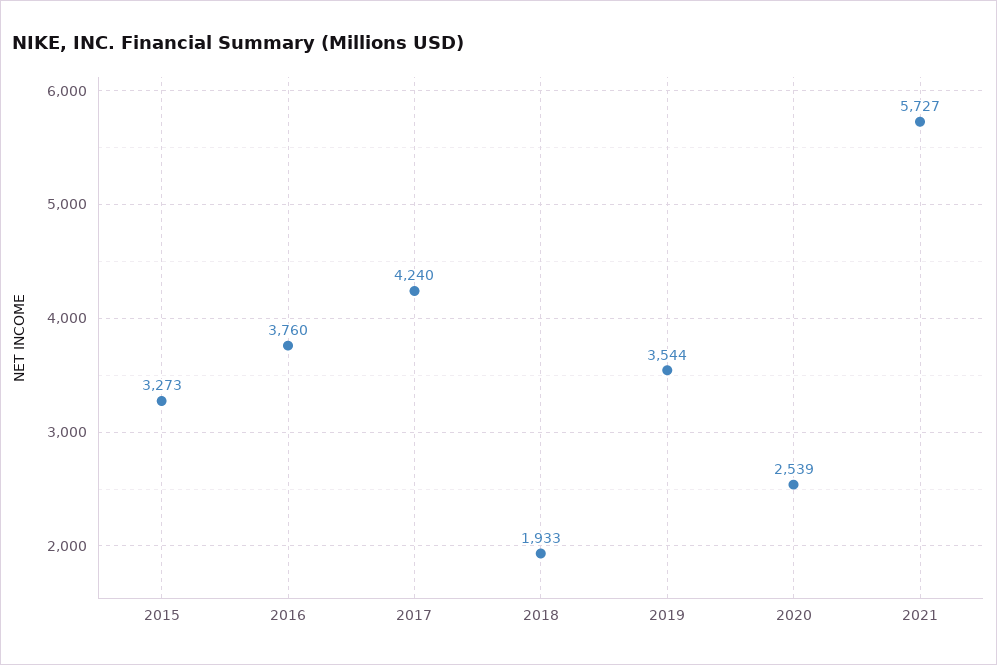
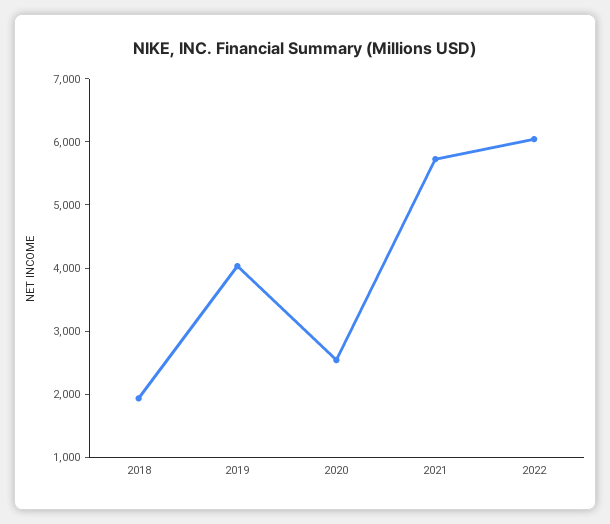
2015: 3273 -> none
2016: 3760 -> none
2017: 4240 -> none
2019: 3544 -> 4000
2022: none -> 6000

